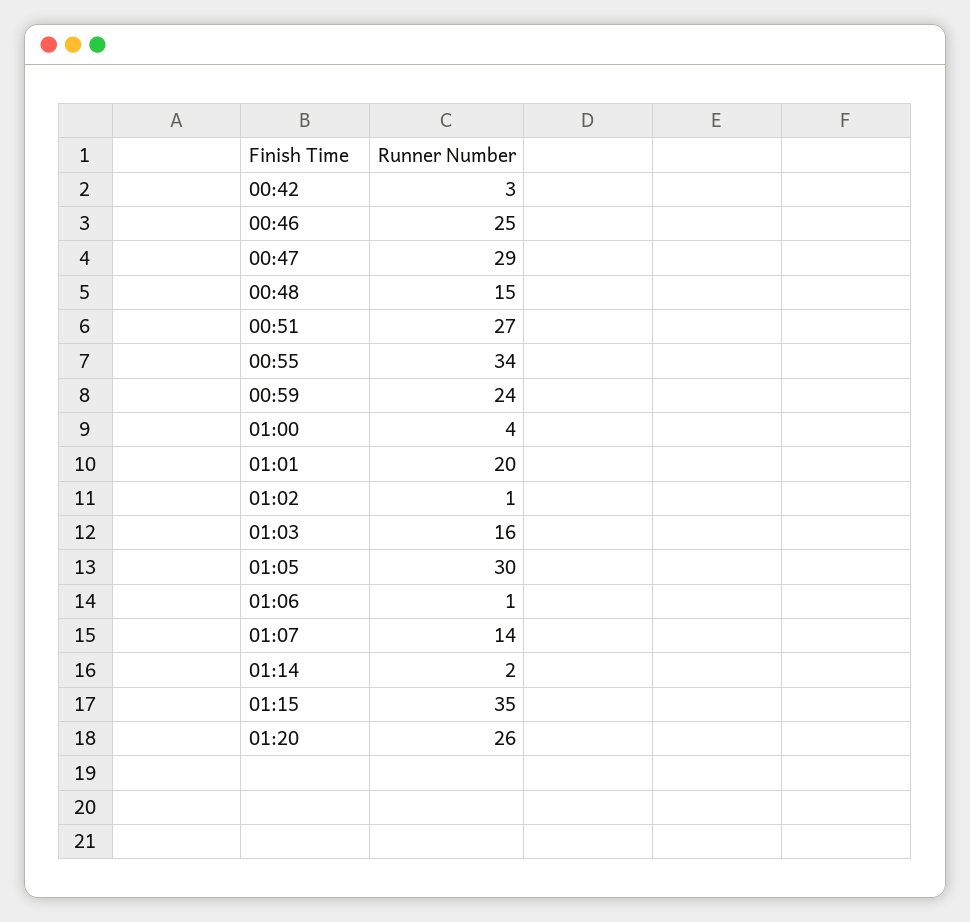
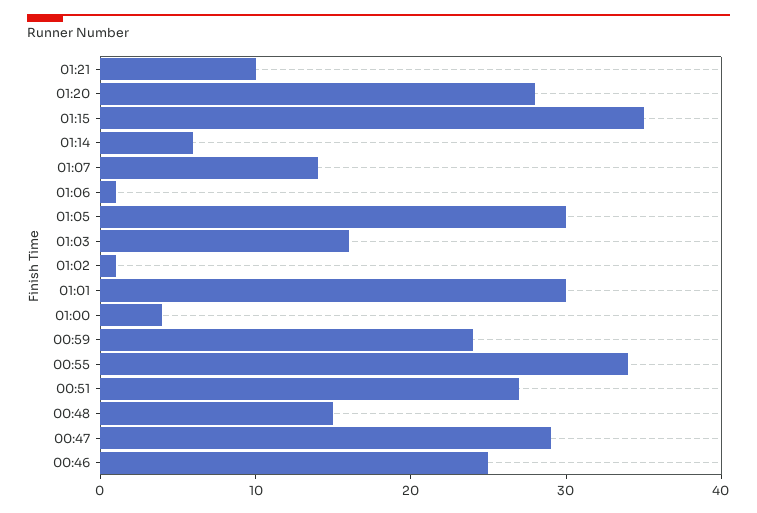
00:42: 3 -> none
01:01: 20 -> 30
01:14: 2 -> 6
01:20: 26 -> 28
01:21: none -> 10

